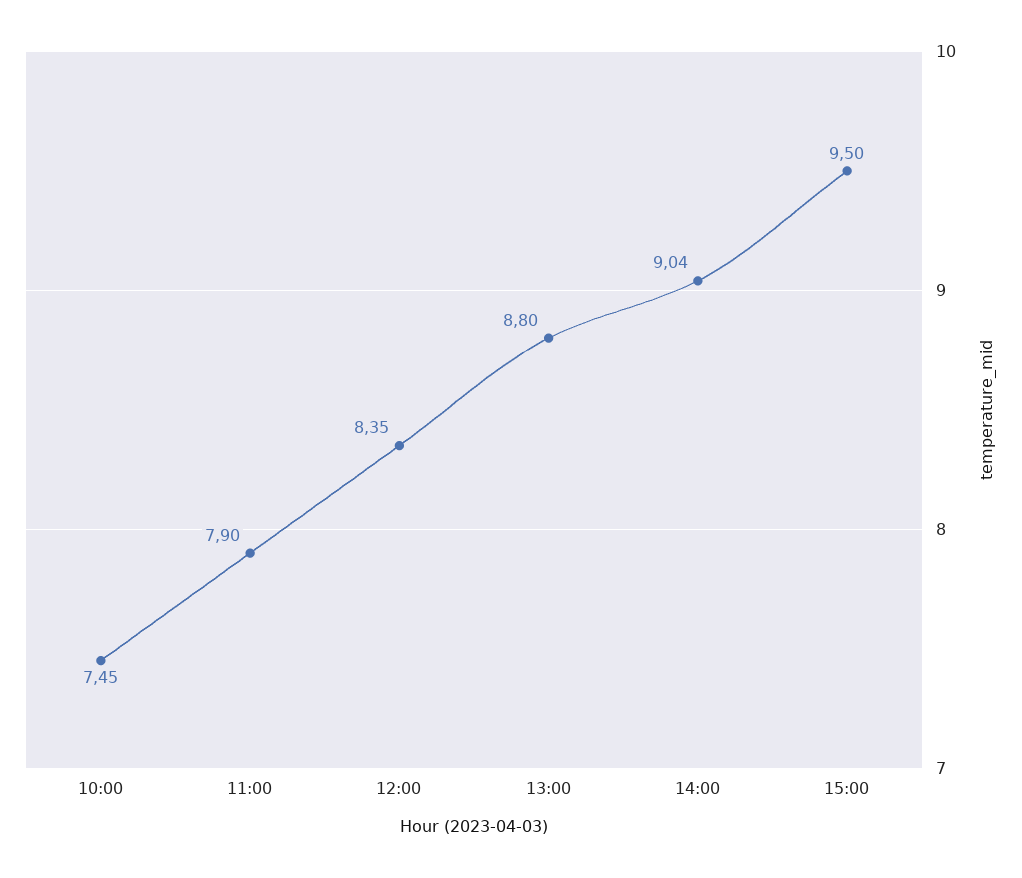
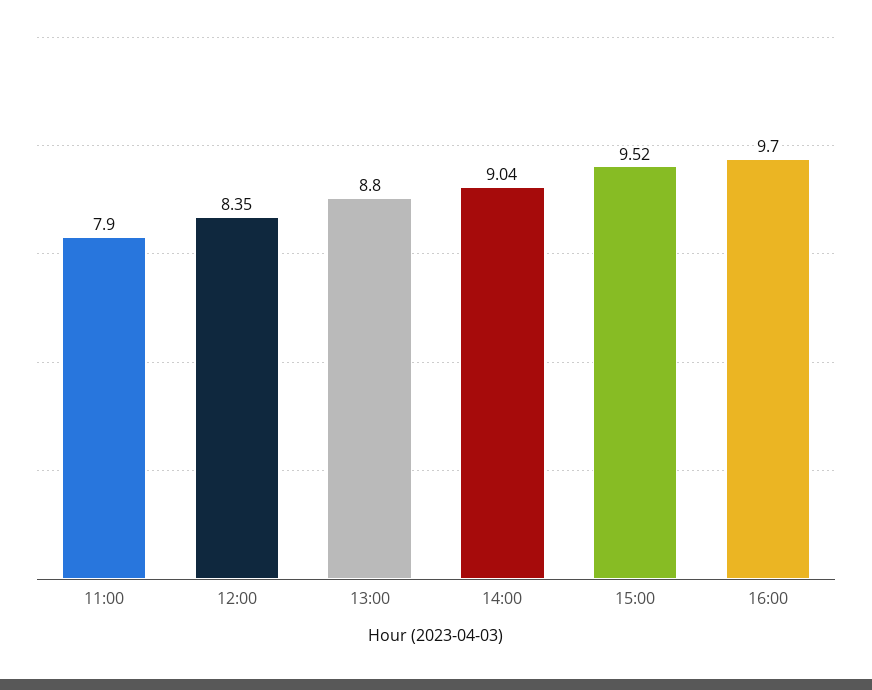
10:00: 7.45 -> none
15:00: 9.5 -> 9.52
16:00: none -> 9.7

